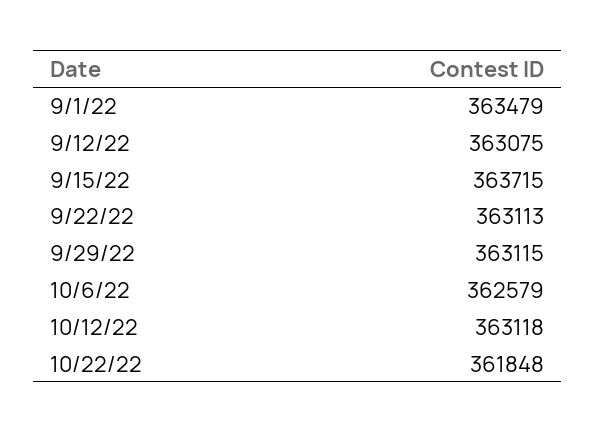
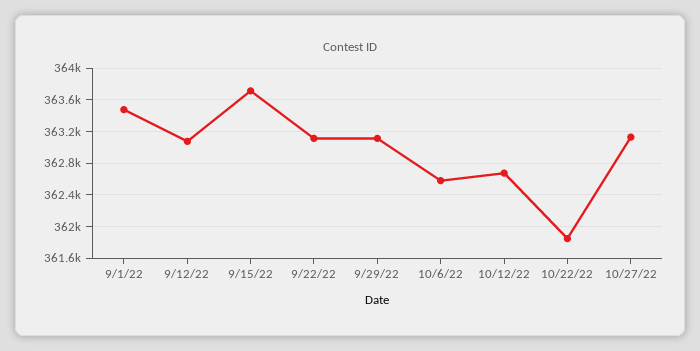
10/12/22: 363118 -> 362700
10/27/22: none -> 363100

